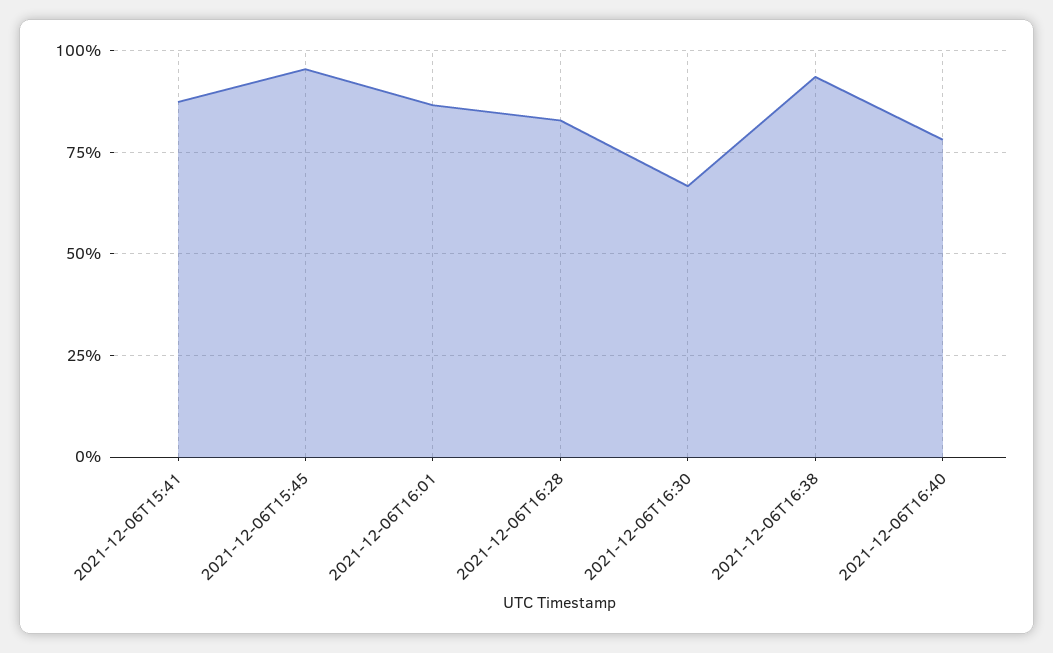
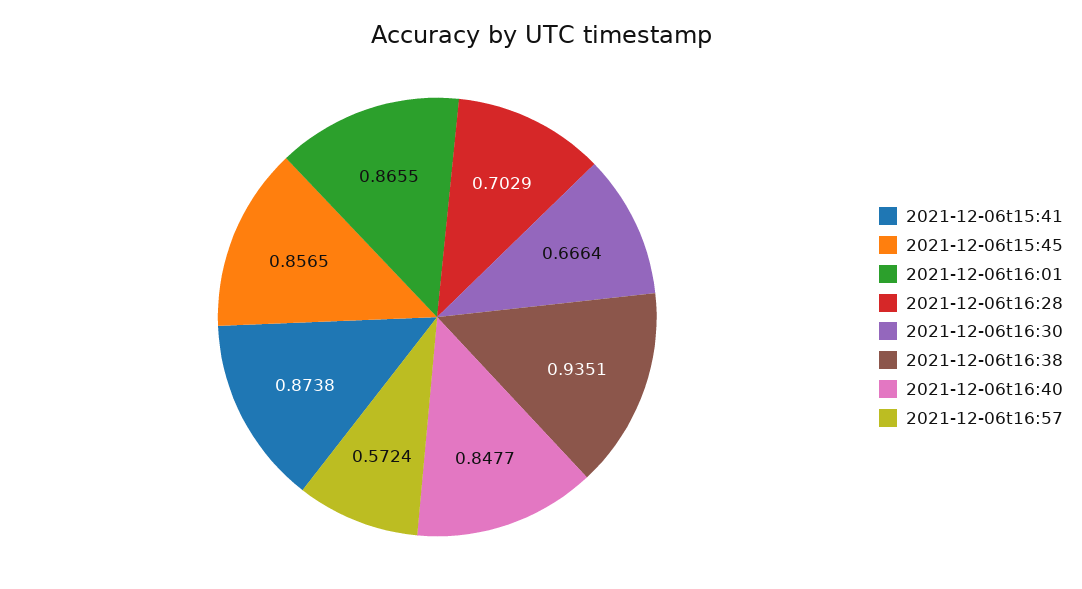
2021-12-06T15:45: 0.95 -> 0.8565
2021-12-06T16:28: 0.825 -> 0.7029
2021-12-06T16:40: 0.775 -> 0.8477
2021-12-06t16:57: none -> 0.5724

